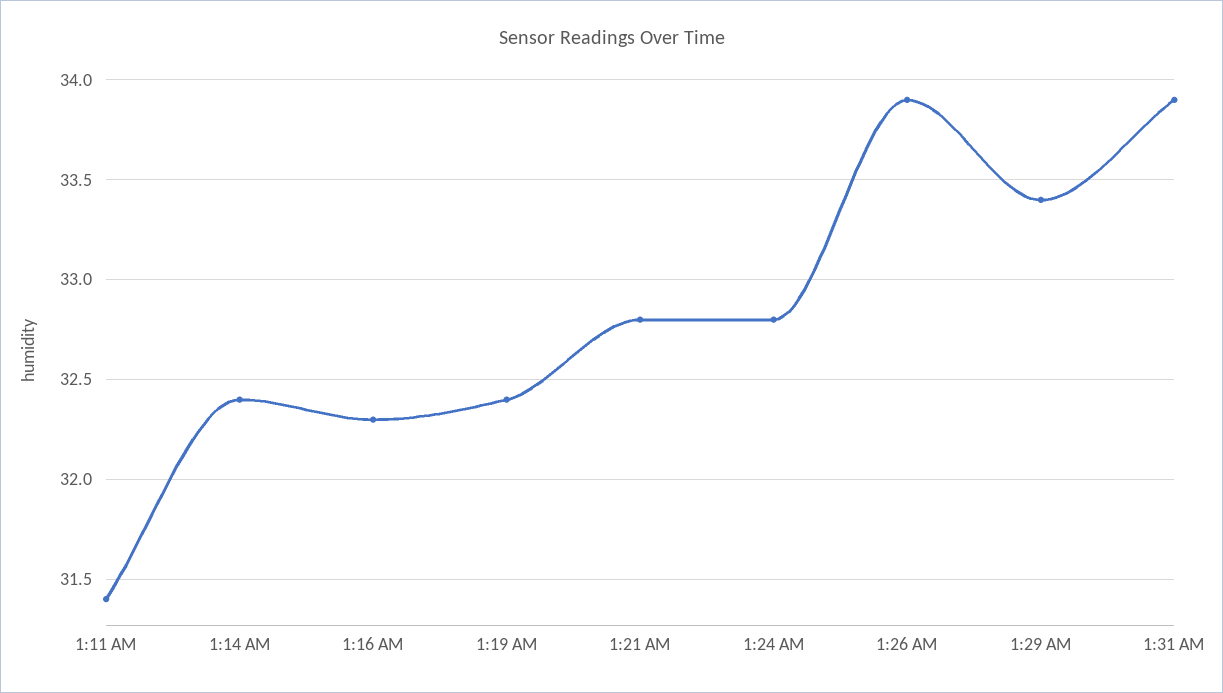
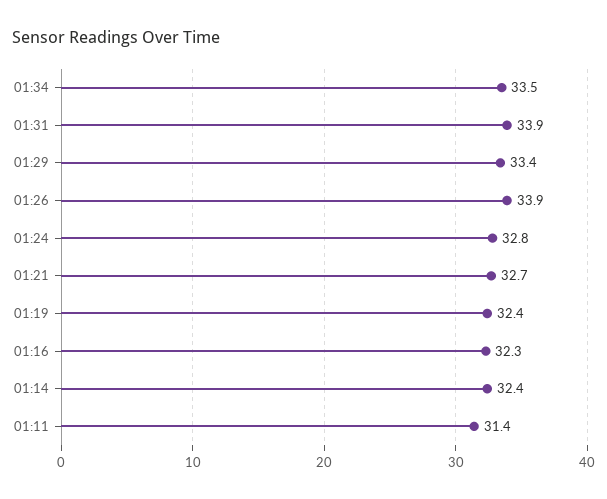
1:21 AM: 32.8 -> 32.7
01:34: none -> 33.5

